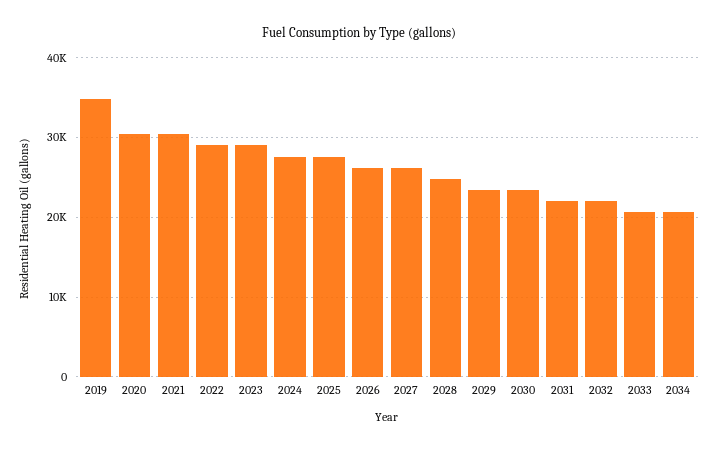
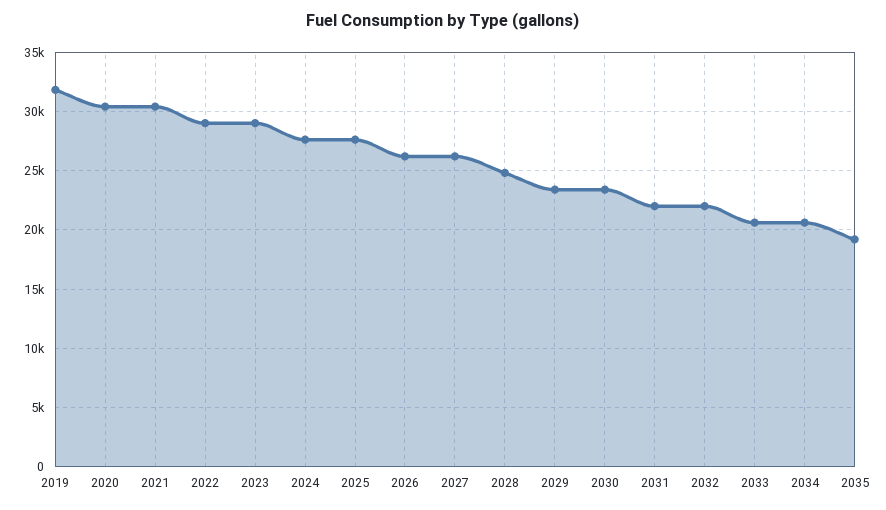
2019: 35000 -> 32000
2035: none -> 19000

